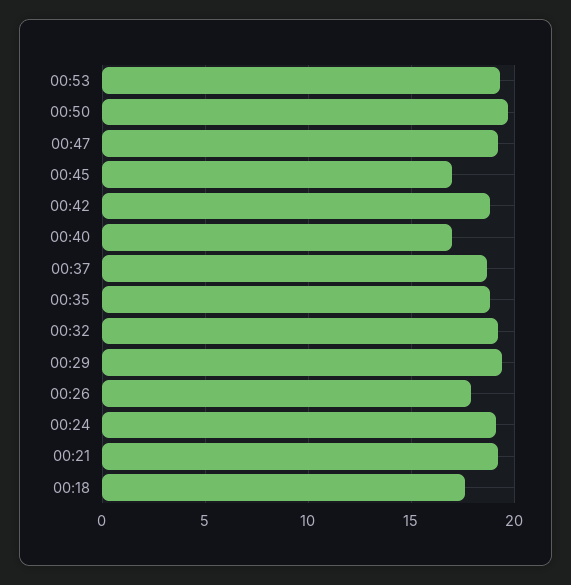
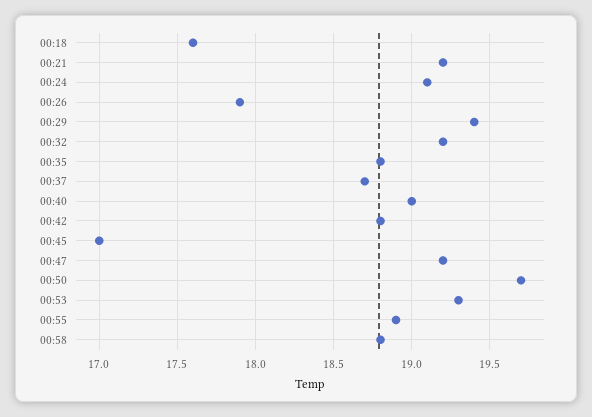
00:40: 17 -> 19
00:55: none -> 18.9
00:58: none -> 18.8

